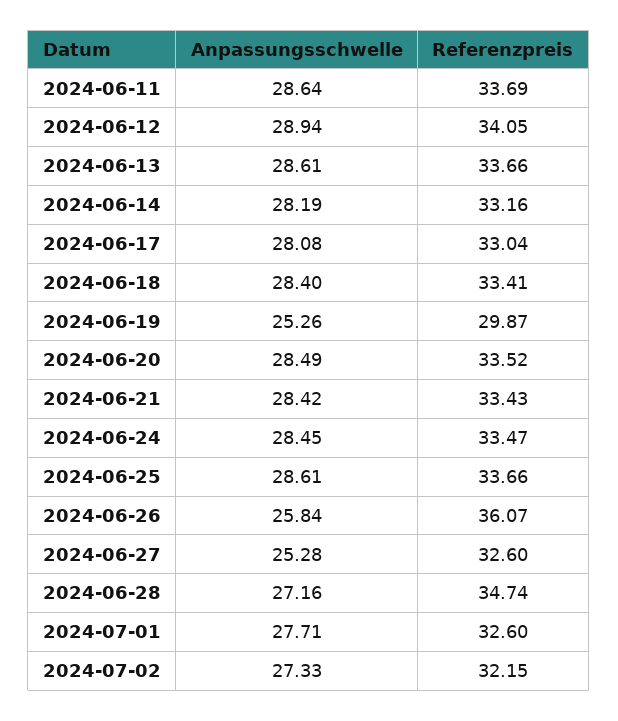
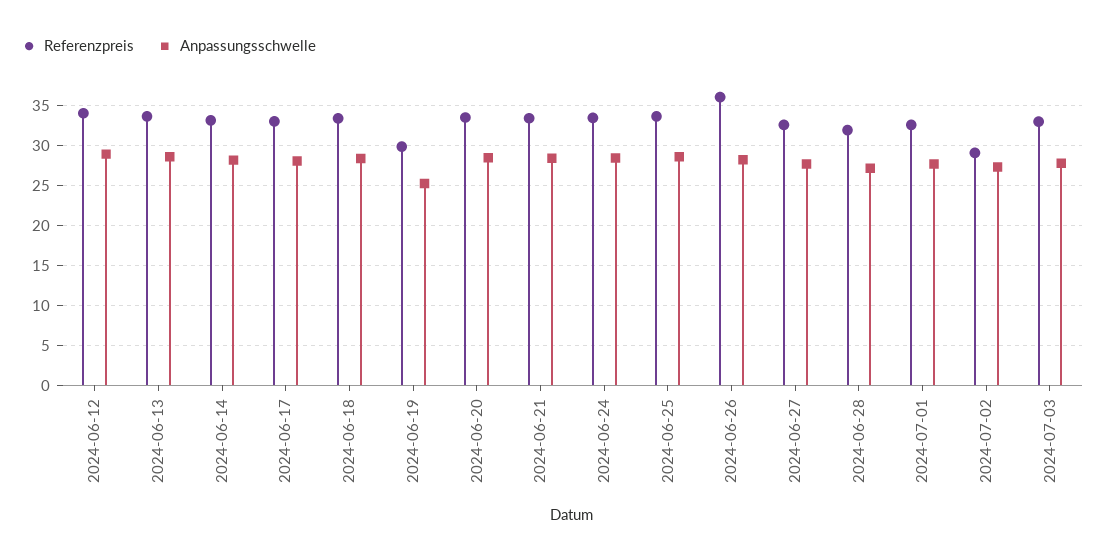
Anpassungsschwelle, 2024-06-11: 28.64 -> none
Referenzpreis, 2024-06-11: 33.69 -> none
Anpassungsschwelle, 2024-06-26: 25.84 -> 28
Anpassungsschwelle, 2024-06-27: 25.28 -> 28
Referenzpreis, 2024-06-28: 34.74 -> 32
Referenzpreis, 2024-07-02: 32.15 -> 29
Referenzpreis, 2024-07-03: none -> 33
Anpassungsschwelle, 2024-07-03: none -> 28

